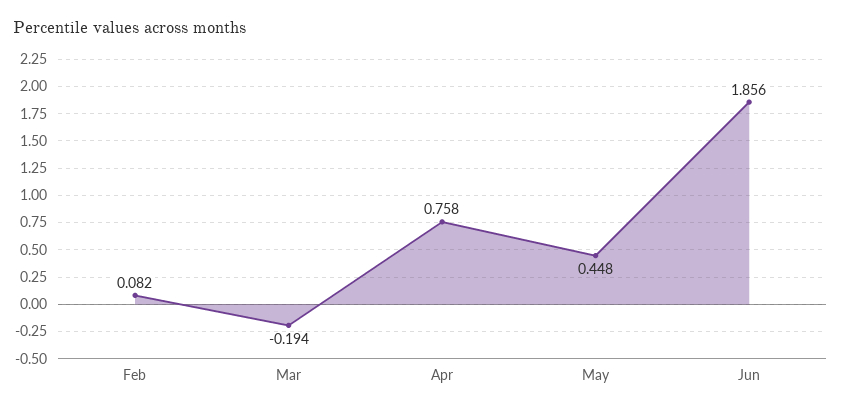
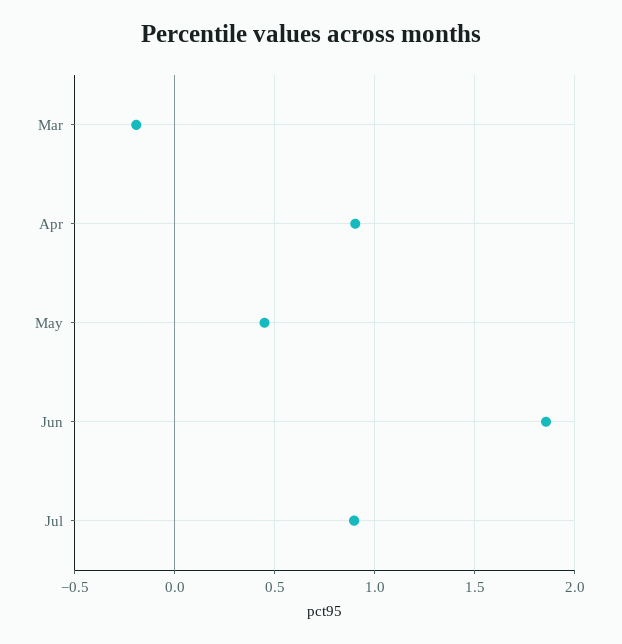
Feb: 0.082 -> none
Apr: 0.758 -> 0.9
Jul: none -> 0.9

